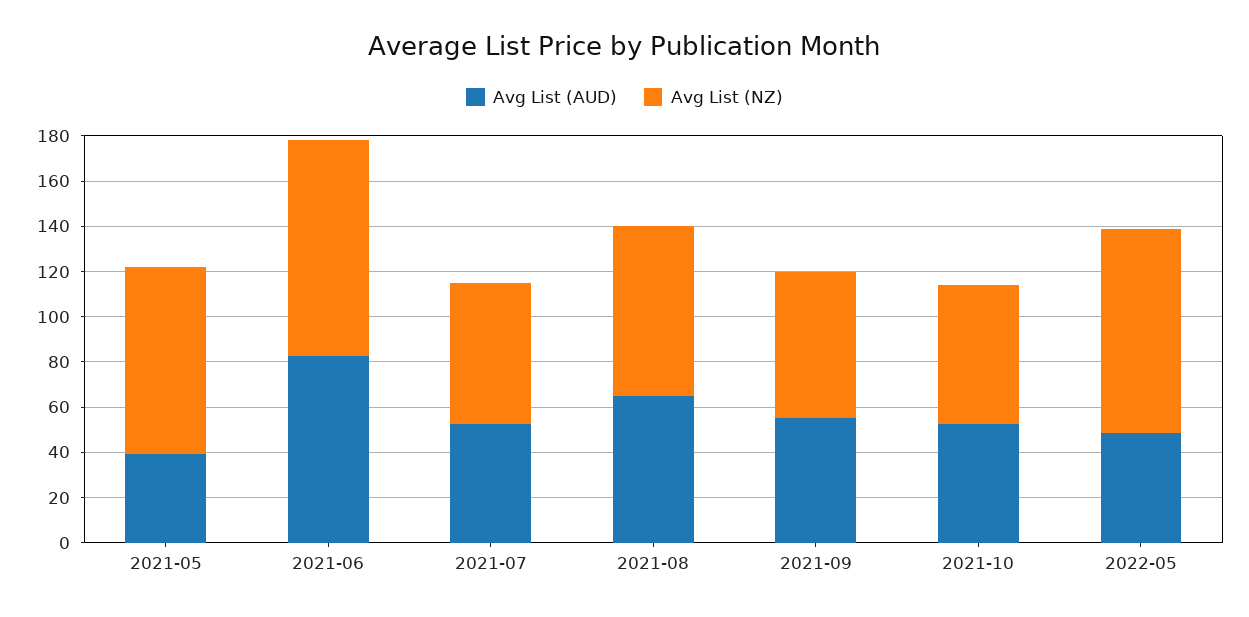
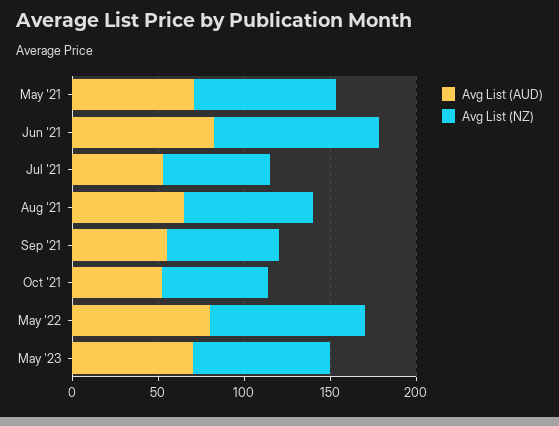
Avg List (AUD), 2021-05: 40 -> 70
Avg List (AUD), 2022-05: 50 -> 80
Avg List (AUD), May '23: none -> 70
Avg List (NZ), May '23: none -> 80

